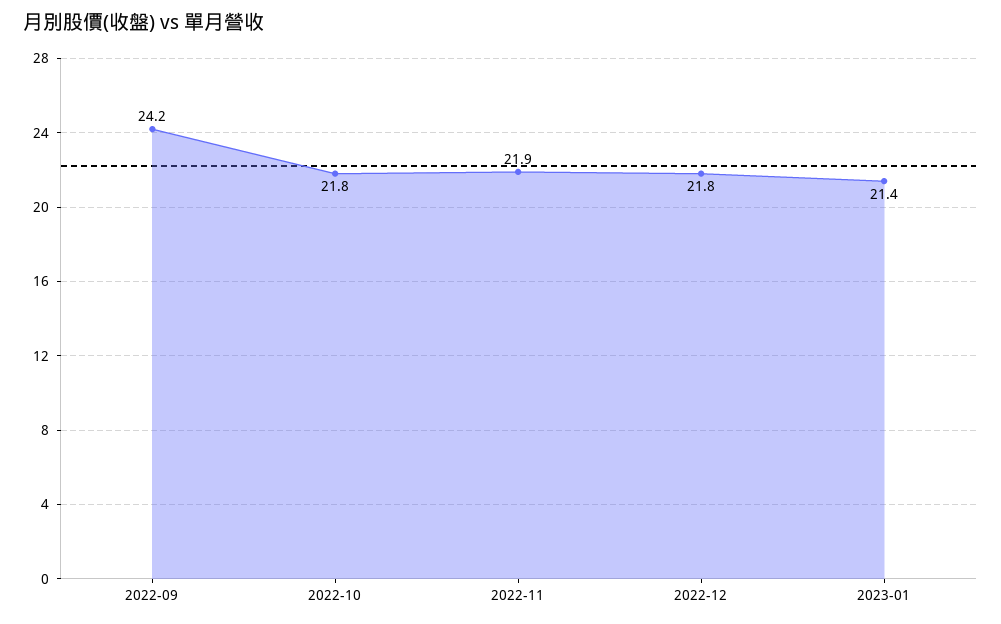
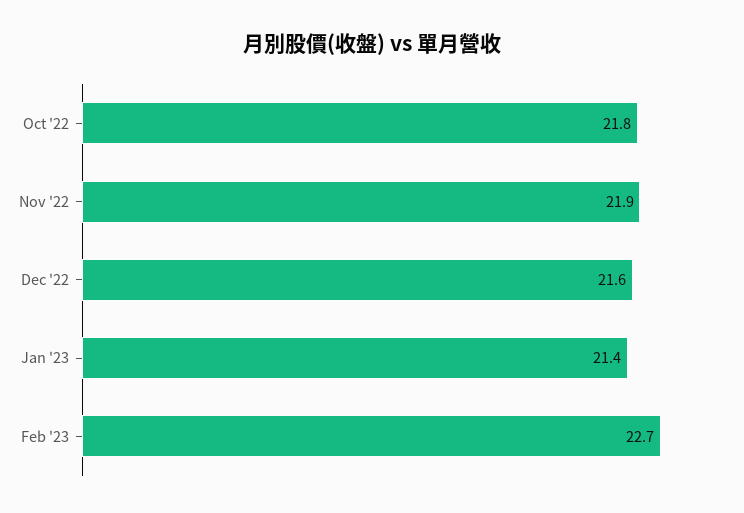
2022-09: 24.2 -> none
2022-12: 21.8 -> 21.6
Feb '23: none -> 22.7

